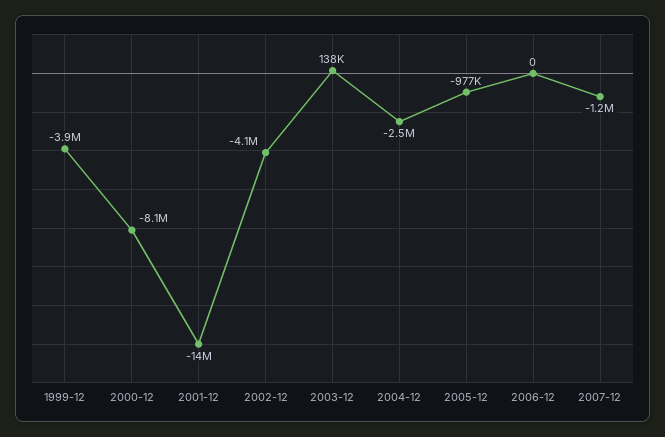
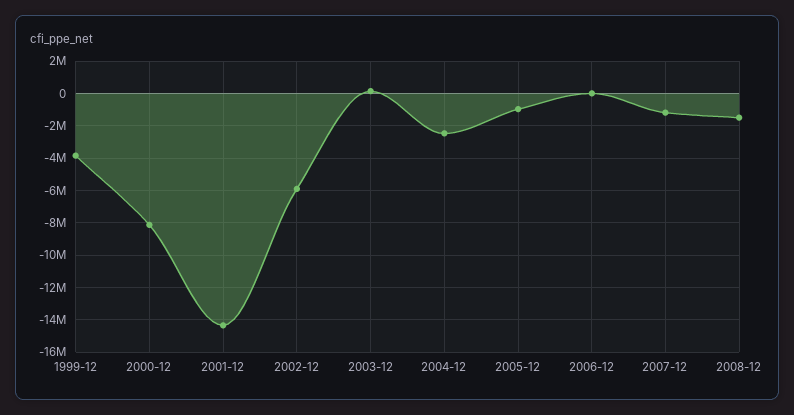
2002-12: -4100000 -> -6000000
2008-12: none -> -1500000

